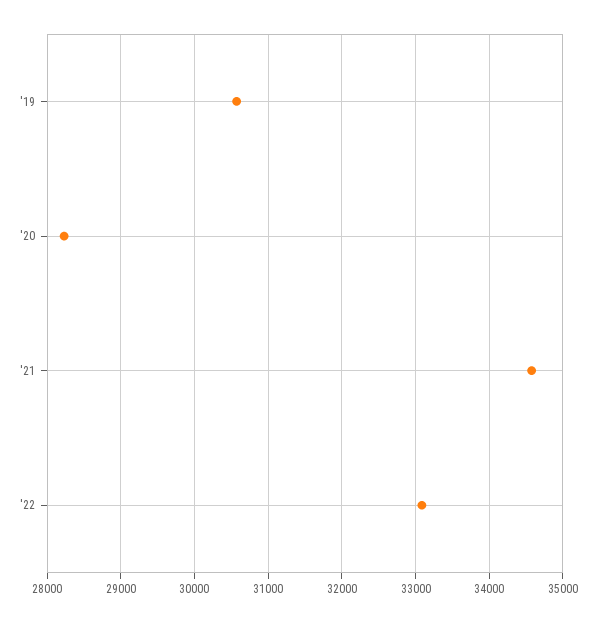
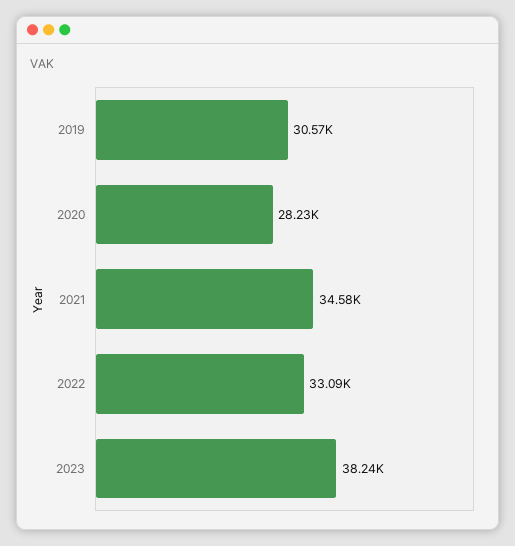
2023: none -> 38240

